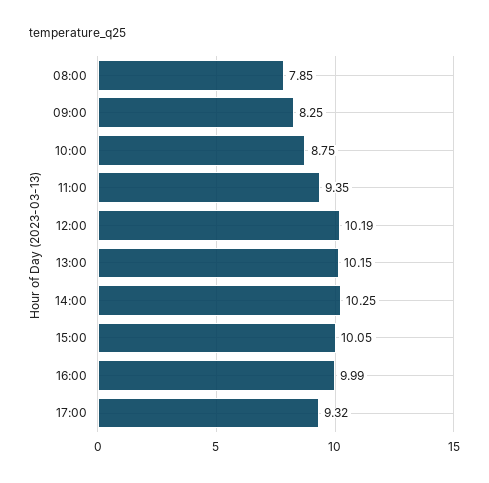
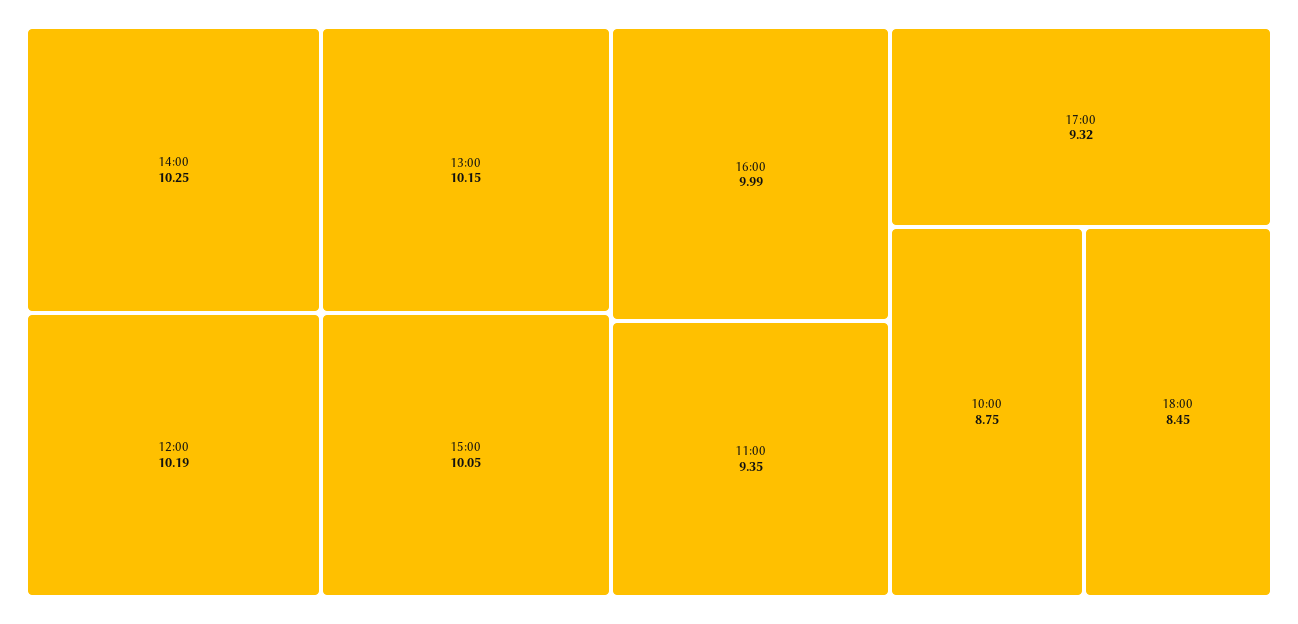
08:00: 7.85 -> none
09:00: 8.25 -> none
18:00: none -> 8.45

